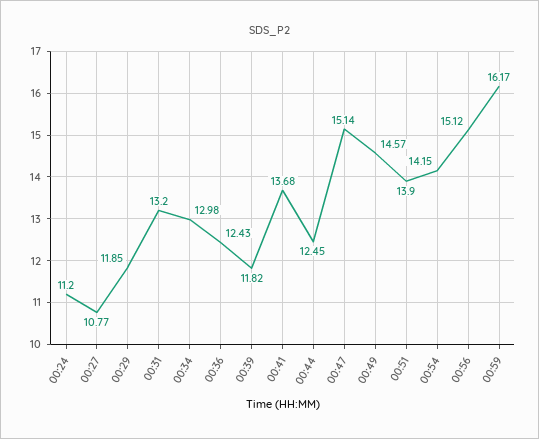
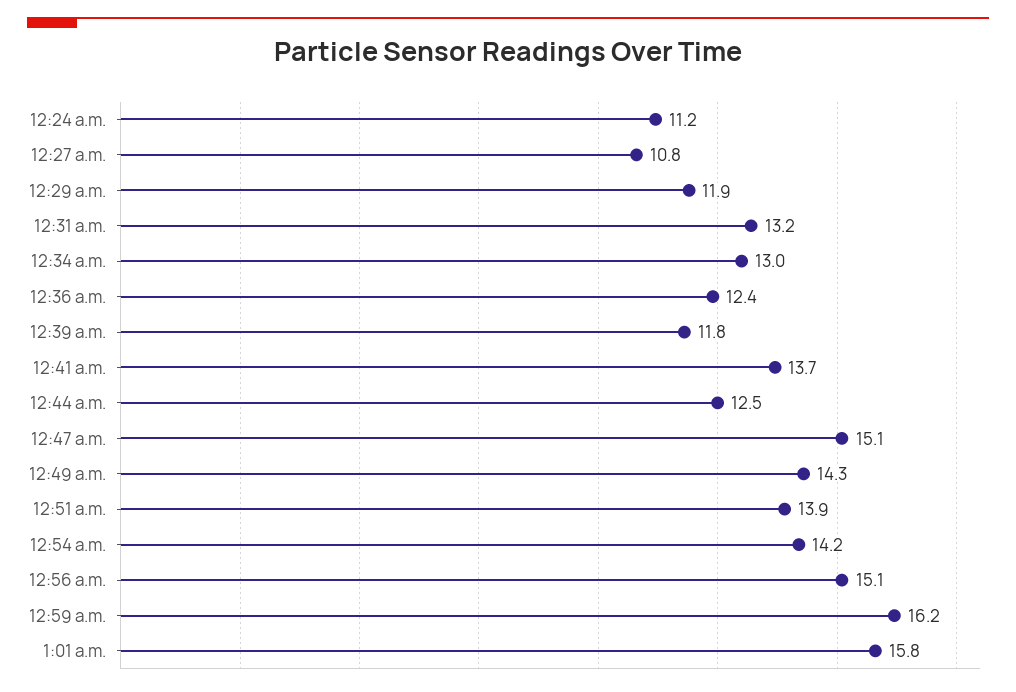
00:49: 14.57 -> 14.3
1:01 a.m.: none -> 15.8

